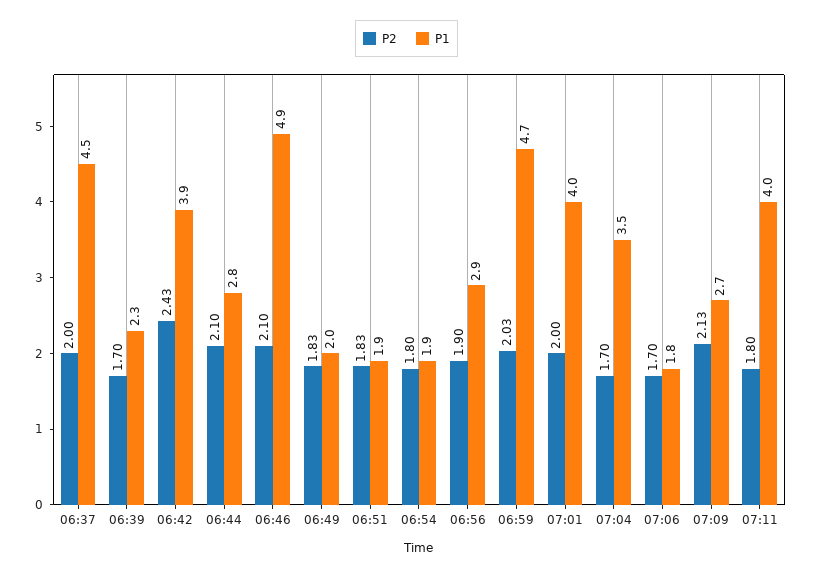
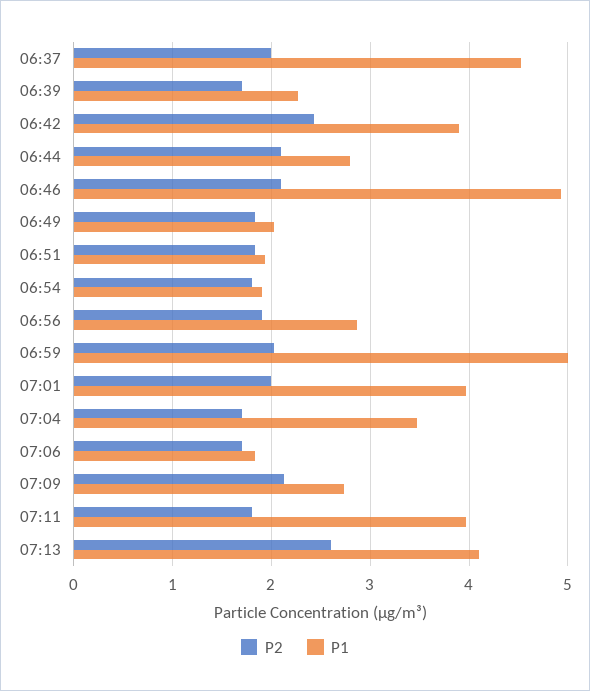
P1, 06:59: 4.7 -> 5
P2, 07:13: none -> 2.6
P1, 07:13: none -> 4.1

